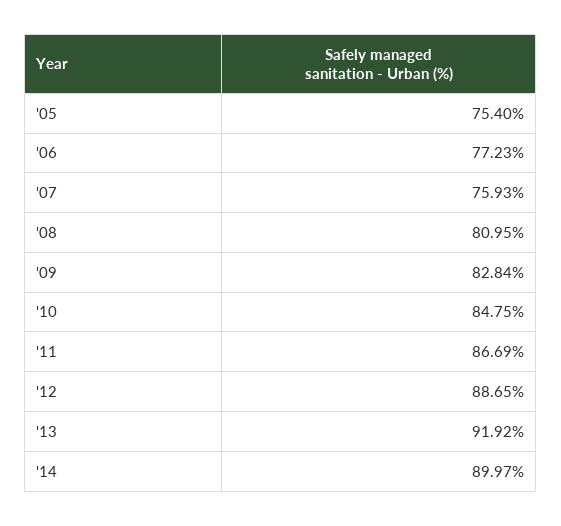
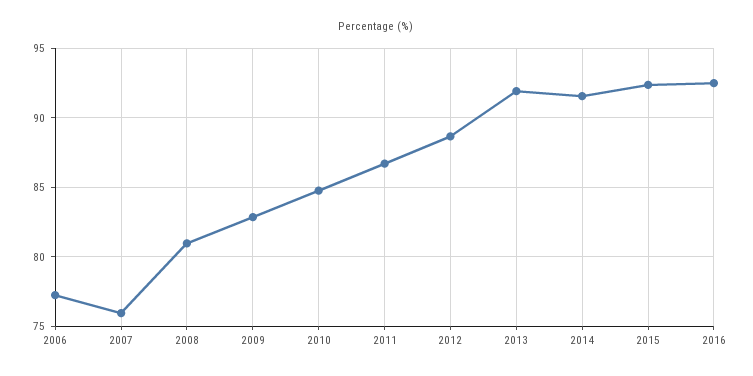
'05: 75.4 -> none
'14: 89.97 -> 91.5
2015: none -> 92.5
2016: none -> 92.5

